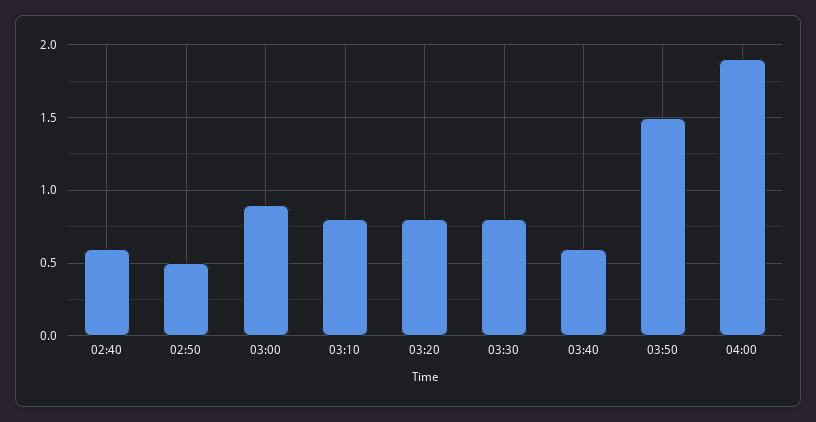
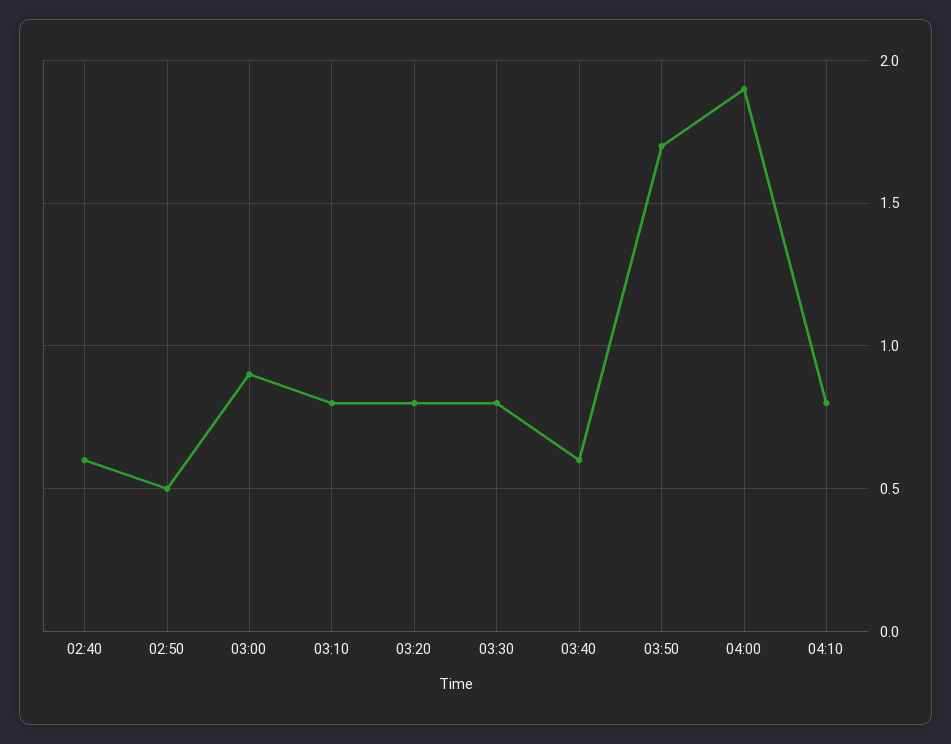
03:50: 1.5 -> 1.7
04:10: none -> 0.8

